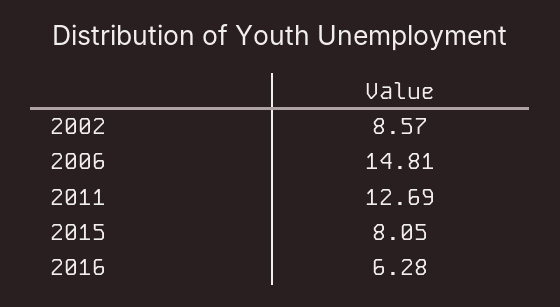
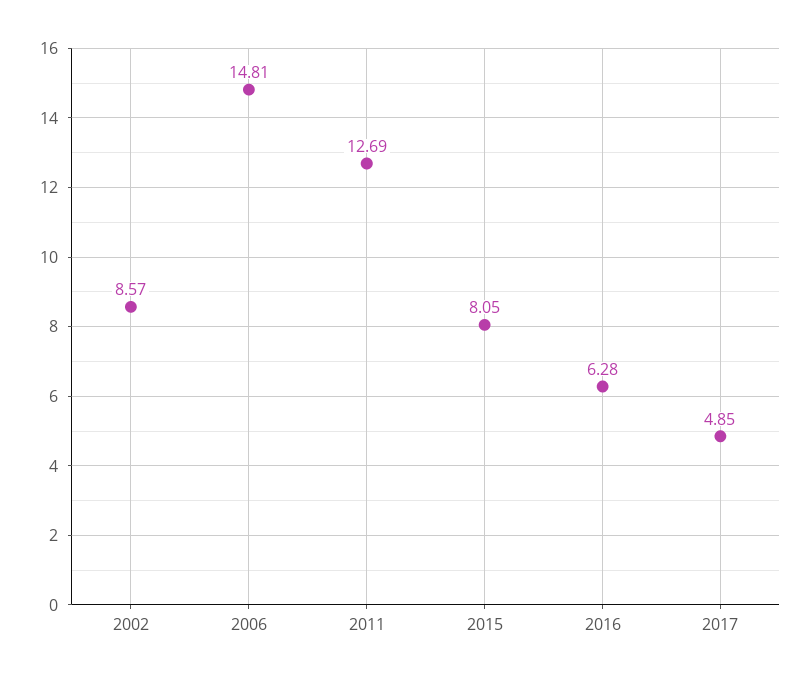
2017: none -> 4.85

